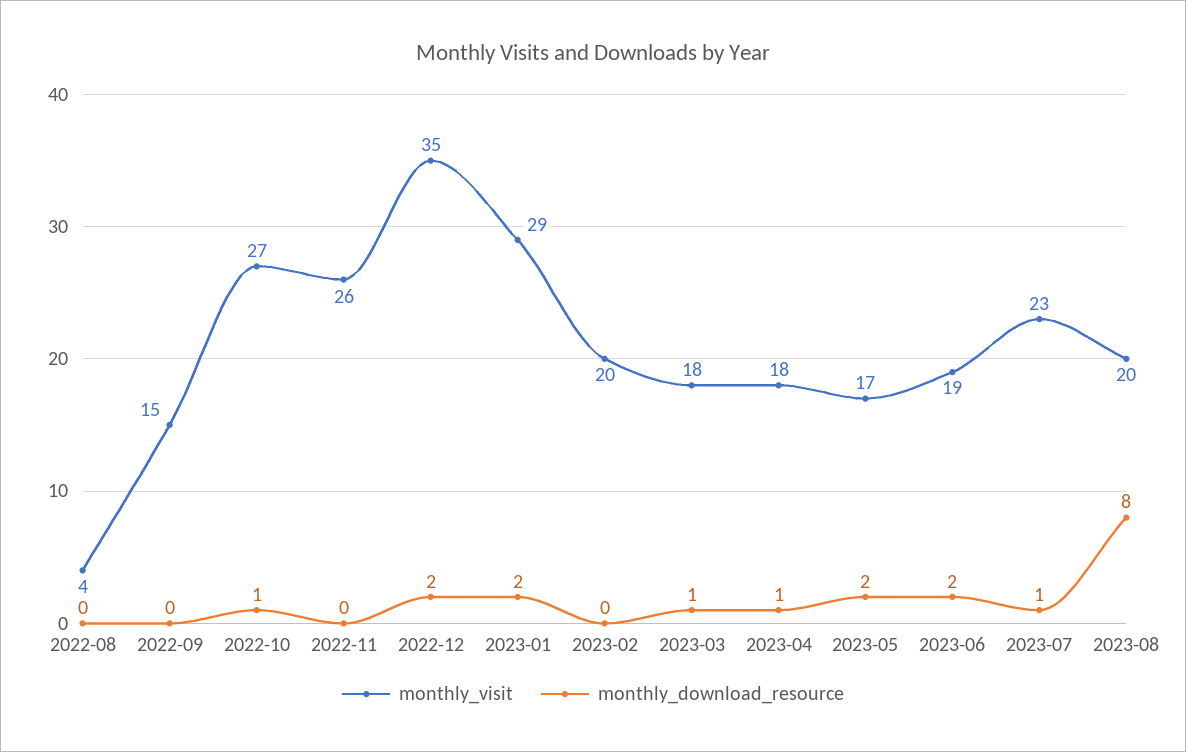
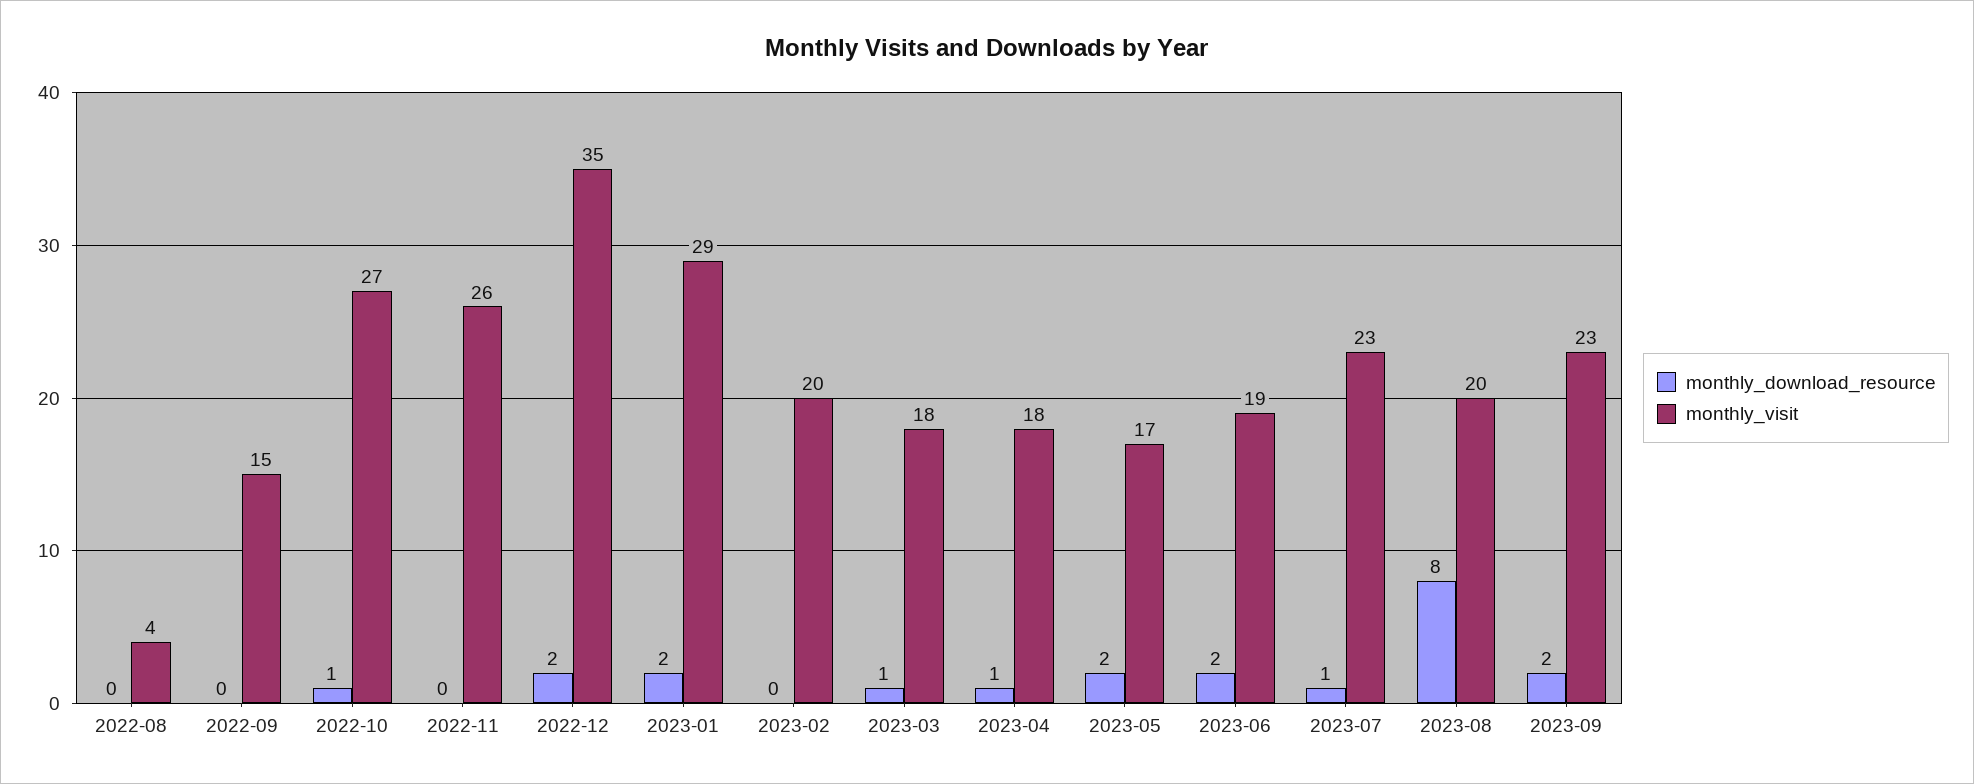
monthly_download_resource, 2023-09: none -> 2
monthly_visit, 2023-09: none -> 23

